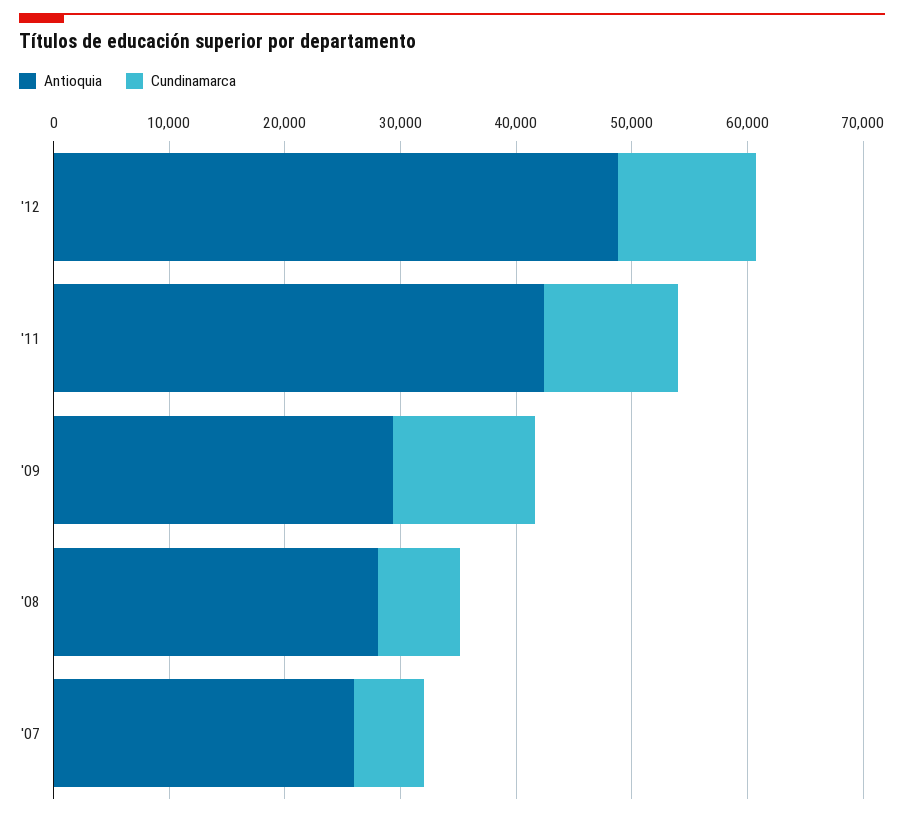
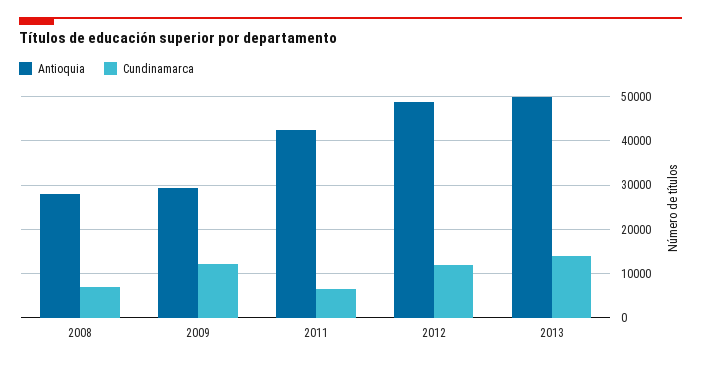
Cundinamarca, '11: 12000 -> 6000
Antioquia, '07: 26000 -> none
Cundinamarca, '07: 6000 -> none
Antioquia, 2013: none -> 50000
Cundinamarca, 2013: none -> 14000

